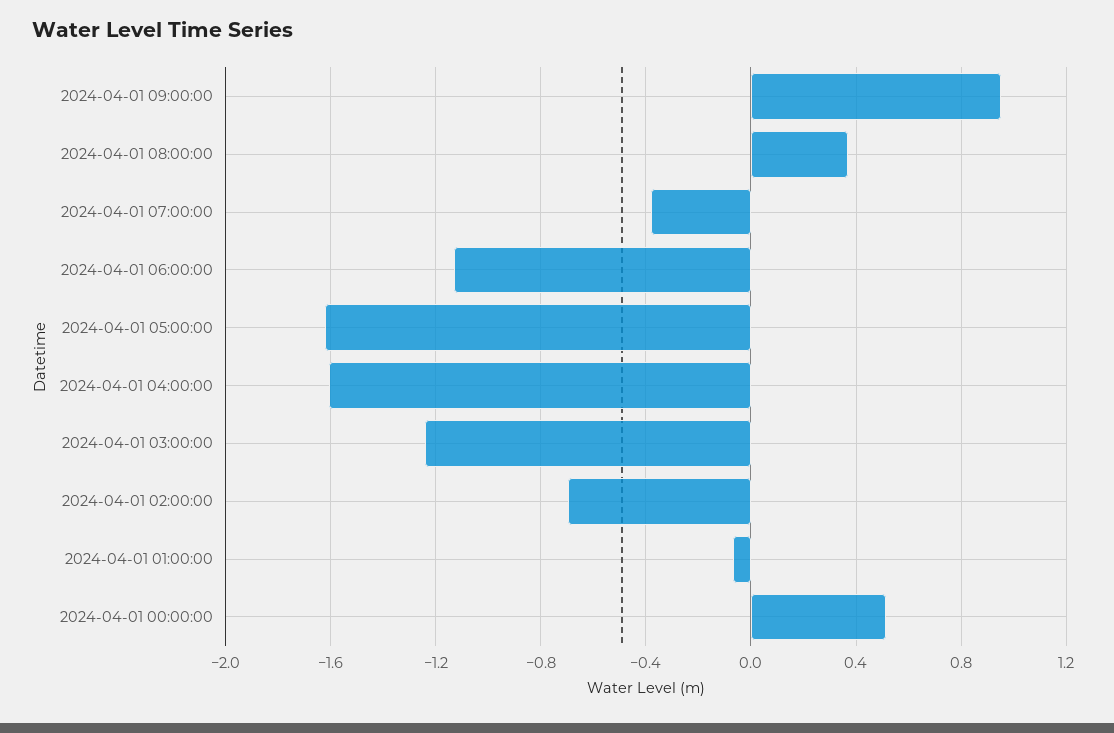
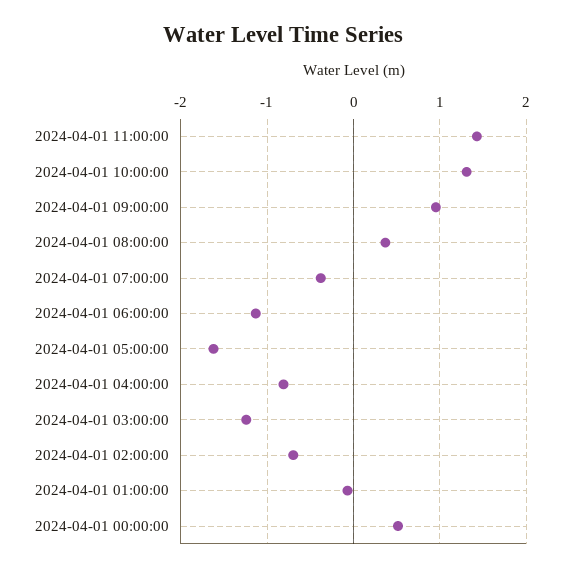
2024-04-01 04:00:00: -1.6 -> -0.8
2024-04-01 11:00:00: none -> 1.4
2024-04-01 10:00:00: none -> 1.3

